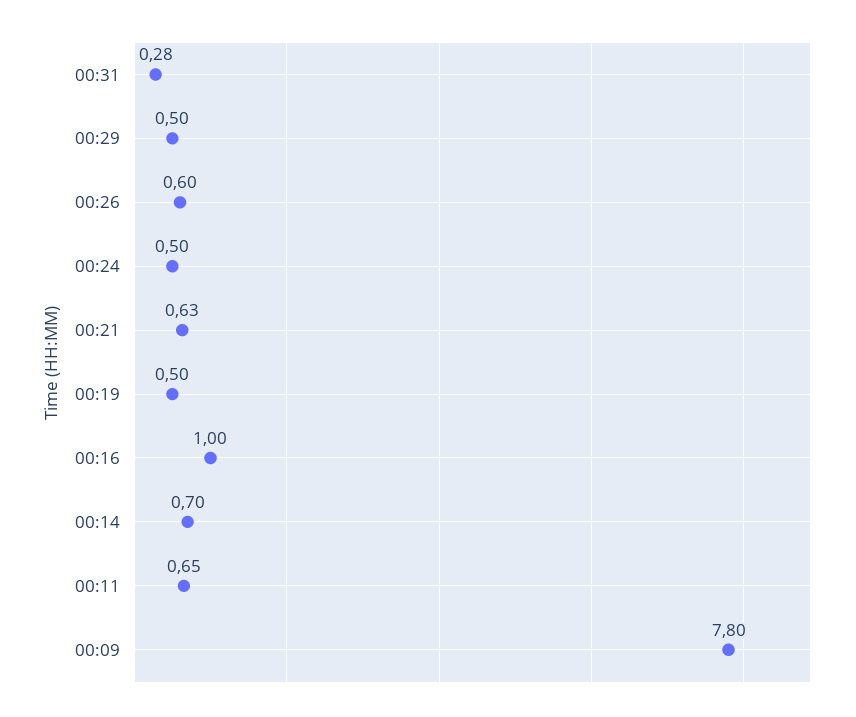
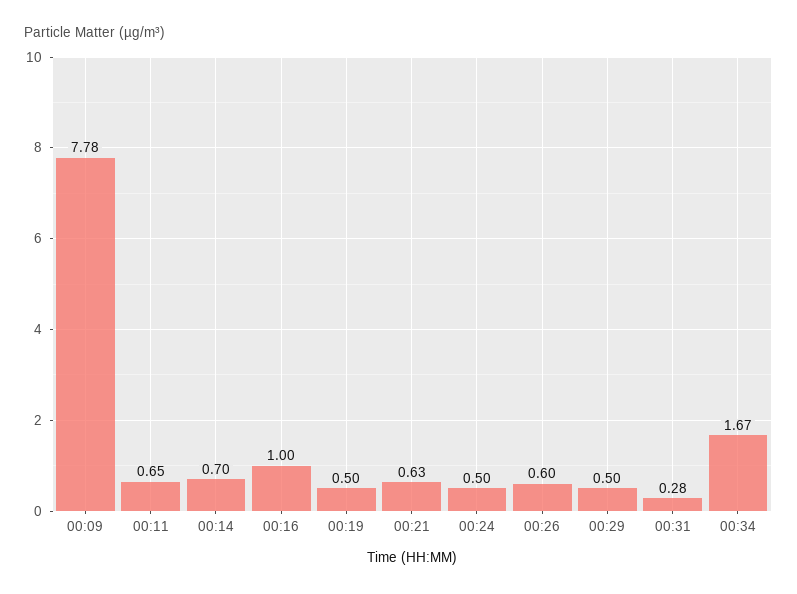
00:09: 7.8 -> 7.78
00:34: none -> 1.67

